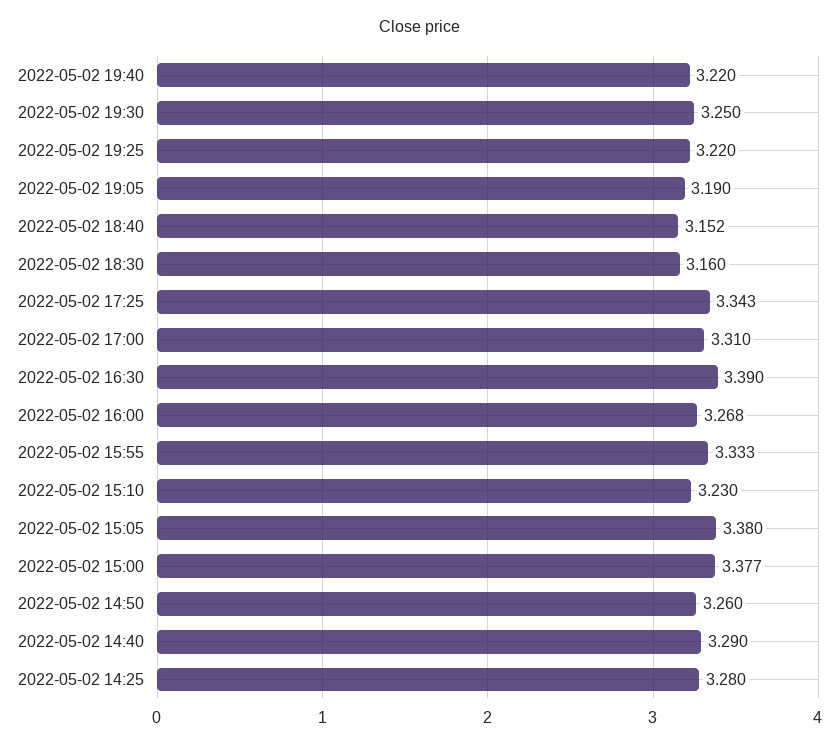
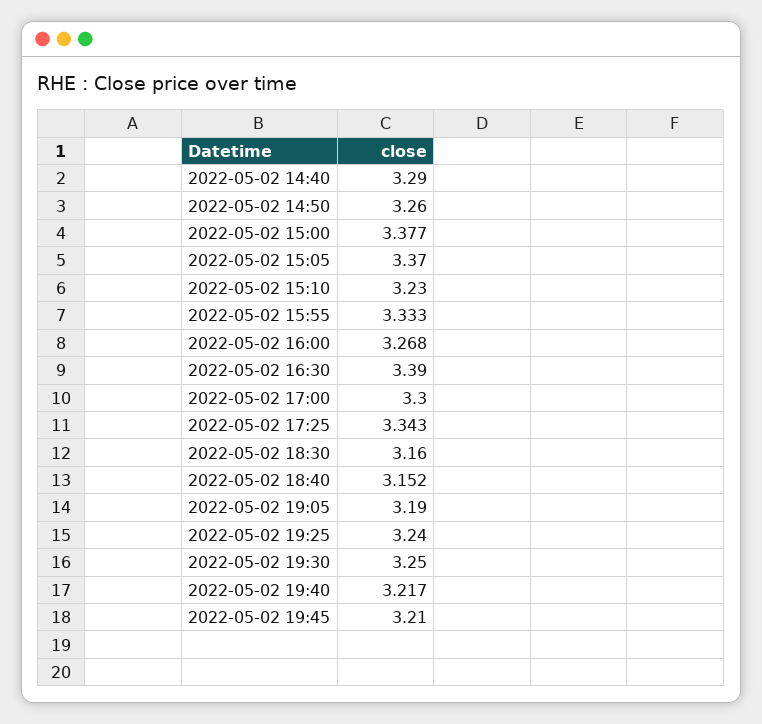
2022-05-02 19:40: 3.22 -> 3.217
2022-05-02 19:25: 3.22 -> 3.24
2022-05-02 17:00: 3.31 -> 3.3
2022-05-02 15:05: 3.38 -> 3.37
2022-05-02 14:25: 3.28 -> none
2022-05-02 19:45: none -> 3.21

